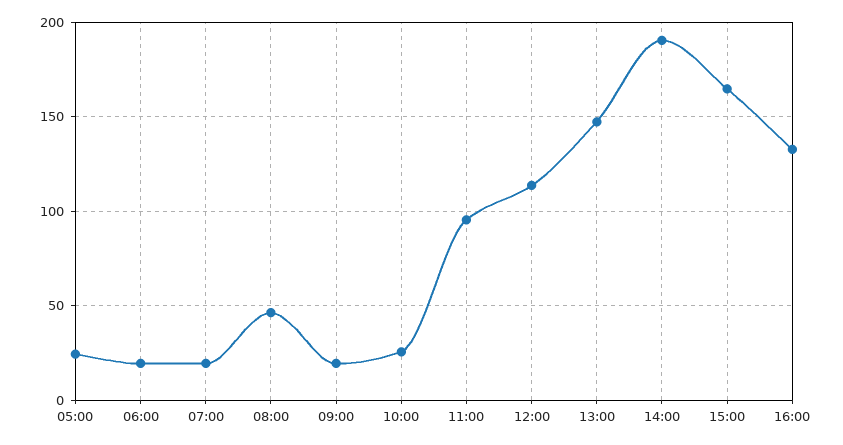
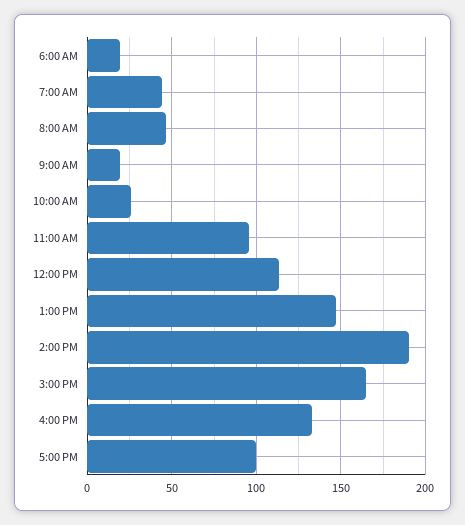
05:00: 25 -> none
07:00: 20 -> 45
5:00 PM: none -> 100

